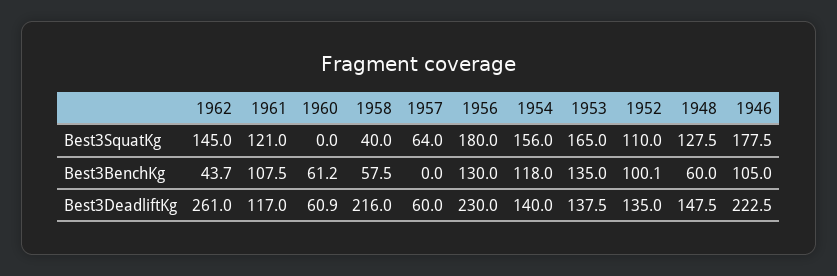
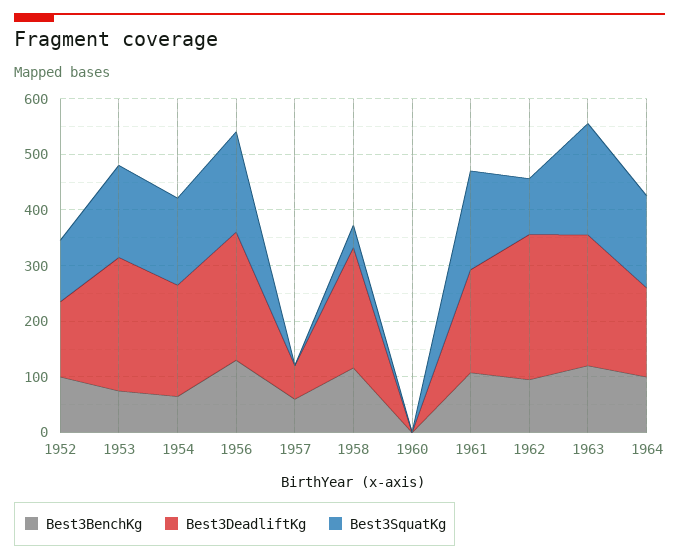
Best3SquatKg, 1962: 145 -> 100
Best3SquatKg, 1961: 121 -> 180
Best3SquatKg, 1957: 64 -> 0
Best3SquatKg, 1948: 127.5 -> none
Best3SquatKg, 1946: 177.5 -> none
Best3BenchKg, 1962: 43.7 -> 100
Best3BenchKg, 1960: 61.2 -> 0
Best3BenchKg, 1958: 57.5 -> 120
Best3BenchKg, 1957: 0 -> 60
Best3BenchKg, 1954: 118 -> 60
Best3BenchKg, 1953: 135 -> 80
Best3BenchKg, 1948: 60 -> none
Best3BenchKg, 1946: 105 -> none
Best3DeadliftKg, 1961: 117 -> 180
Best3DeadliftKg, 1960: 60.9 -> 0
Best3DeadliftKg, 1954: 140 -> 200
Best3DeadliftKg, 1953: 137.5 -> 240
Best3DeadliftKg, 1948: 147.5 -> none
Best3DeadliftKg, 1946: 222.5 -> none
Best3BenchKg, 1963: none -> 120
Best3DeadliftKg, 1963: none -> 240
Best3SquatKg, 1963: none -> 200
Best3BenchKg, 1964: none -> 100
Best3DeadliftKg, 1964: none -> 160
Best3SquatKg, 1964: none -> 160

